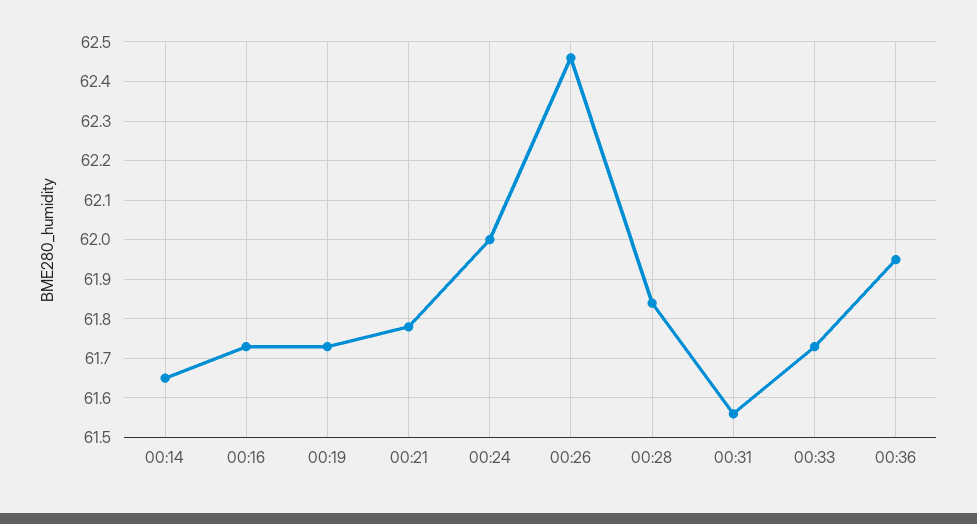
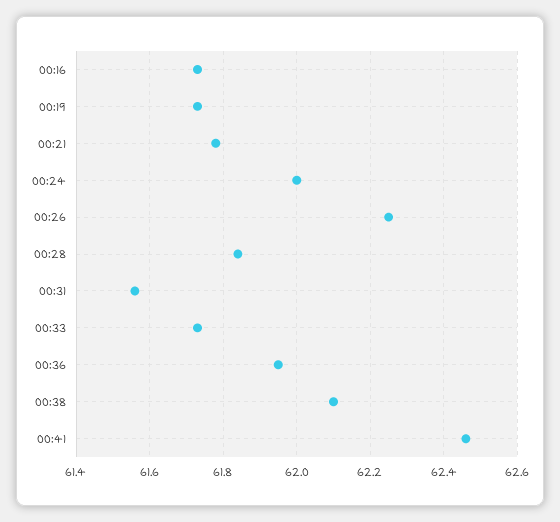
00:14: 61.65 -> none
00:26: 62.45 -> 62.25
00:38: none -> 62.1
00:41: none -> 62.45

